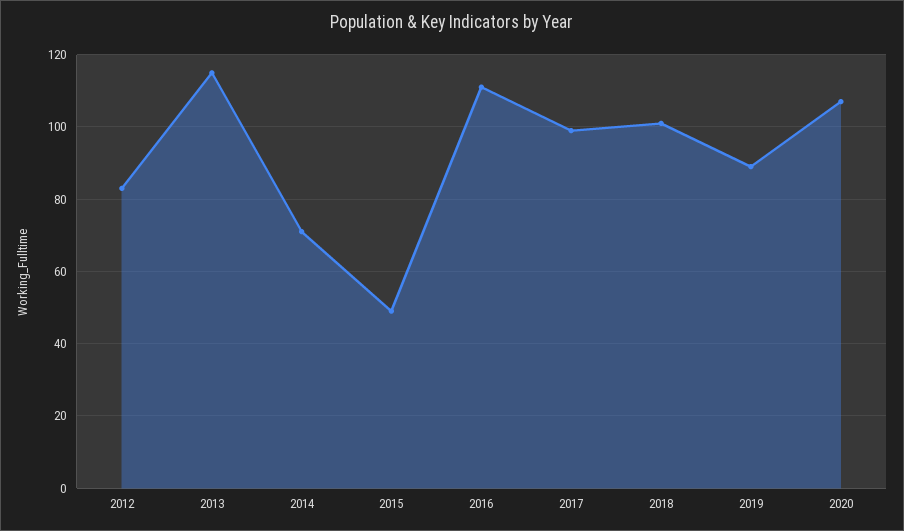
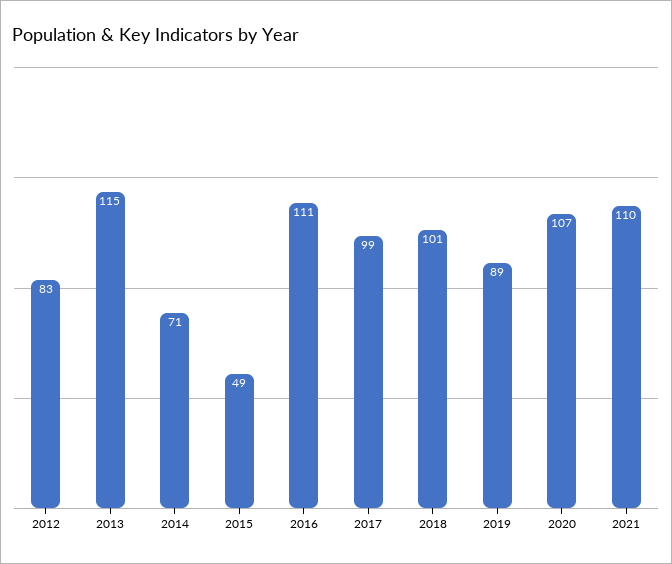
2021: none -> 110

